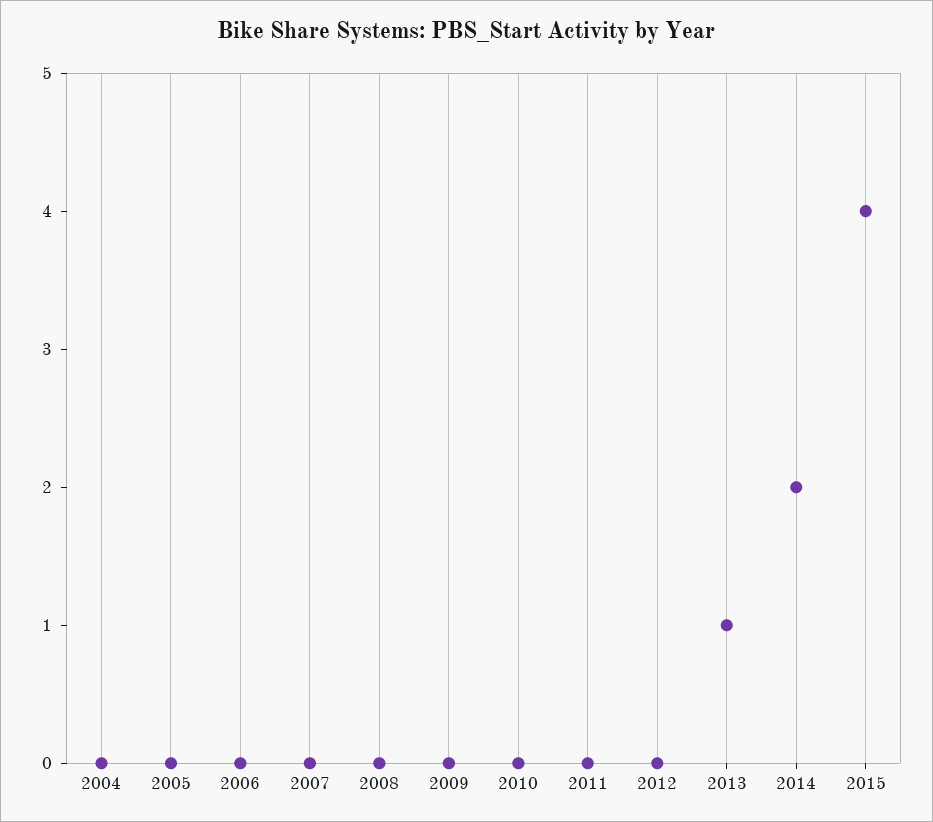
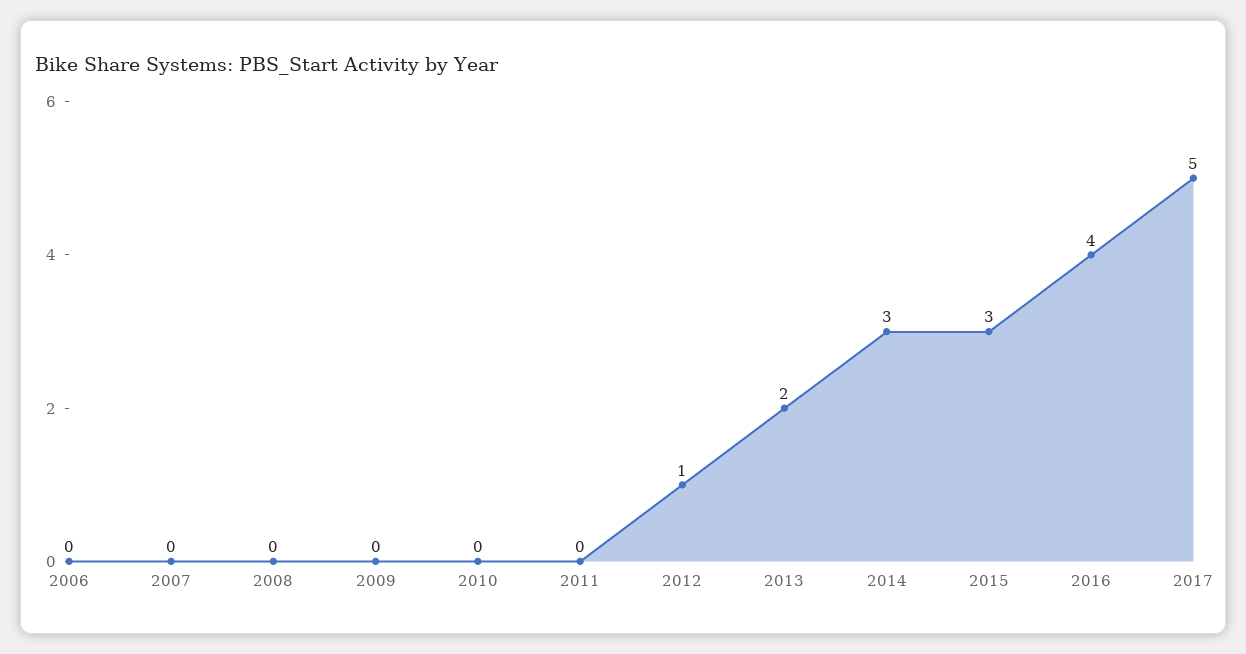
2004: 0 -> none
2005: 0 -> none
2012: 0 -> 1
2013: 1 -> 2
2014: 2 -> 3
2015: 4 -> 3
2016: none -> 4
2017: none -> 5

